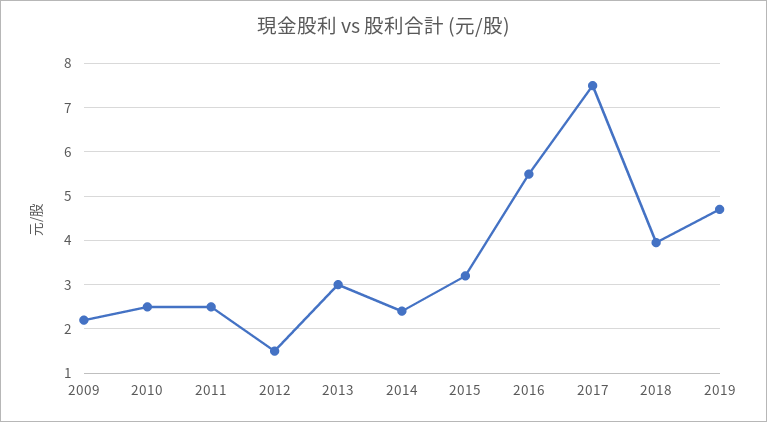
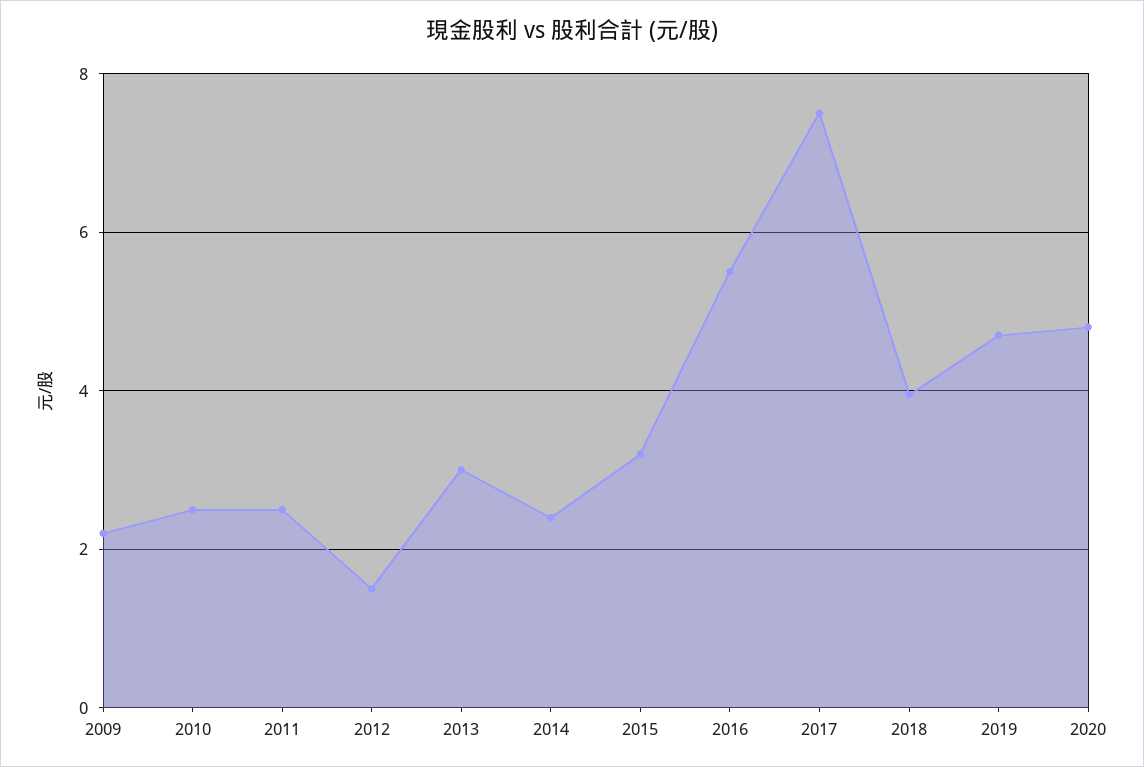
2020: none -> 4.8

